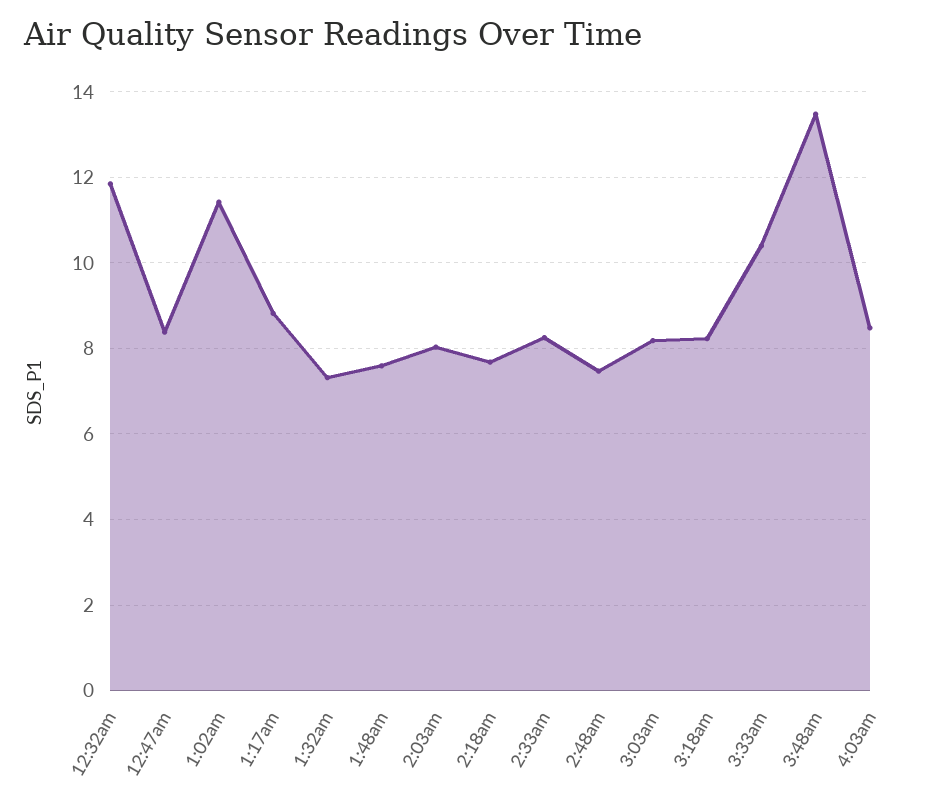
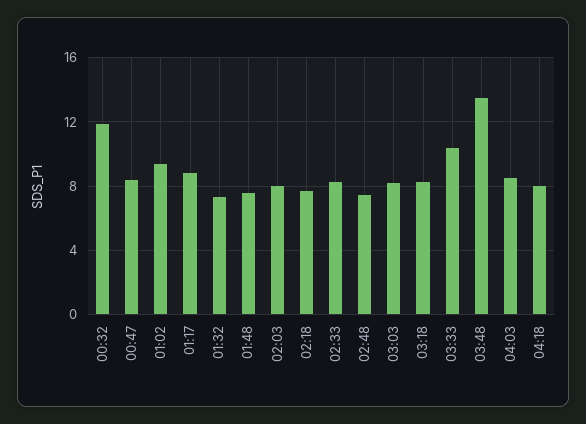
1:02am: 11.4 -> 9.5
04:18: none -> 8

